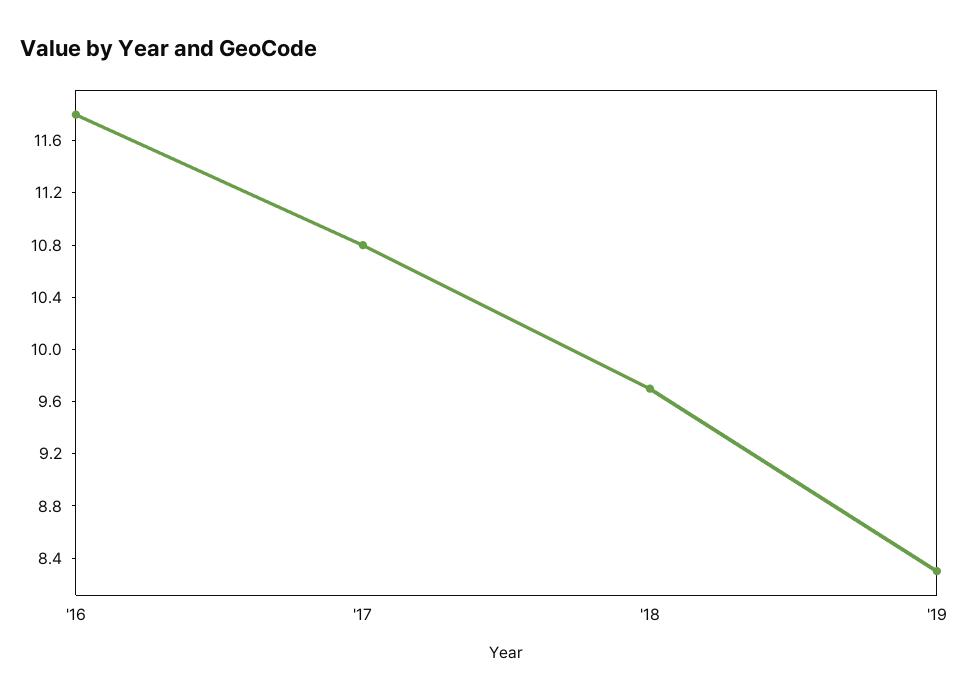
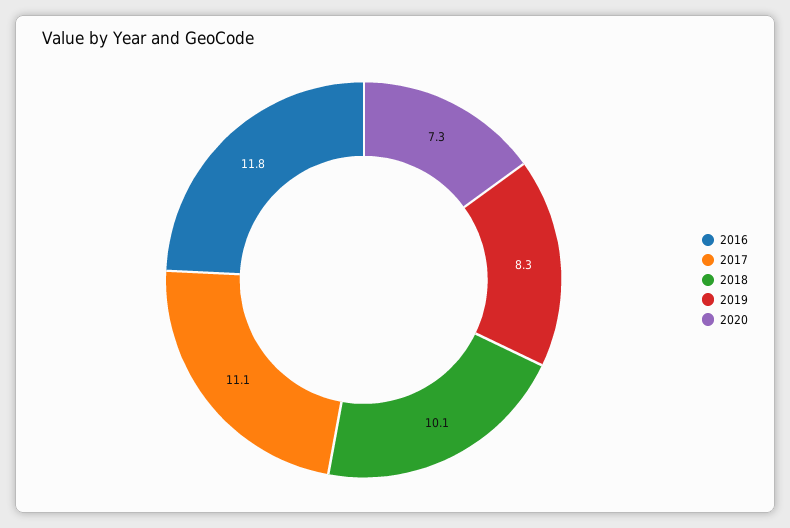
'17: 10.8 -> 11.1
'18: 9.7 -> 10.1
2020: none -> 7.3

